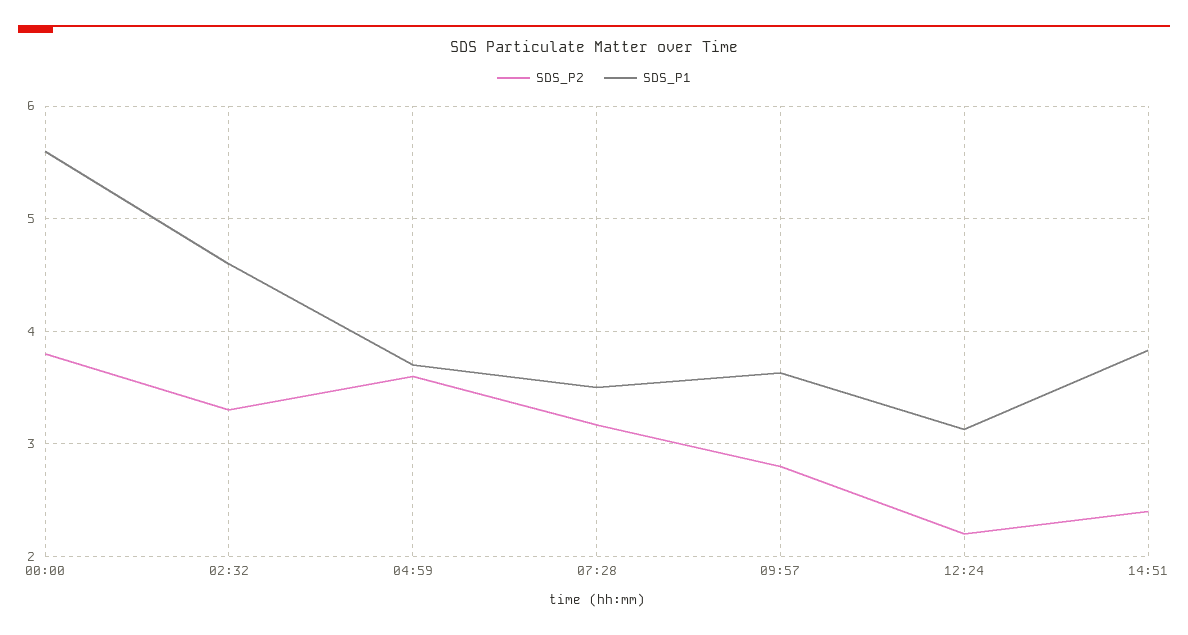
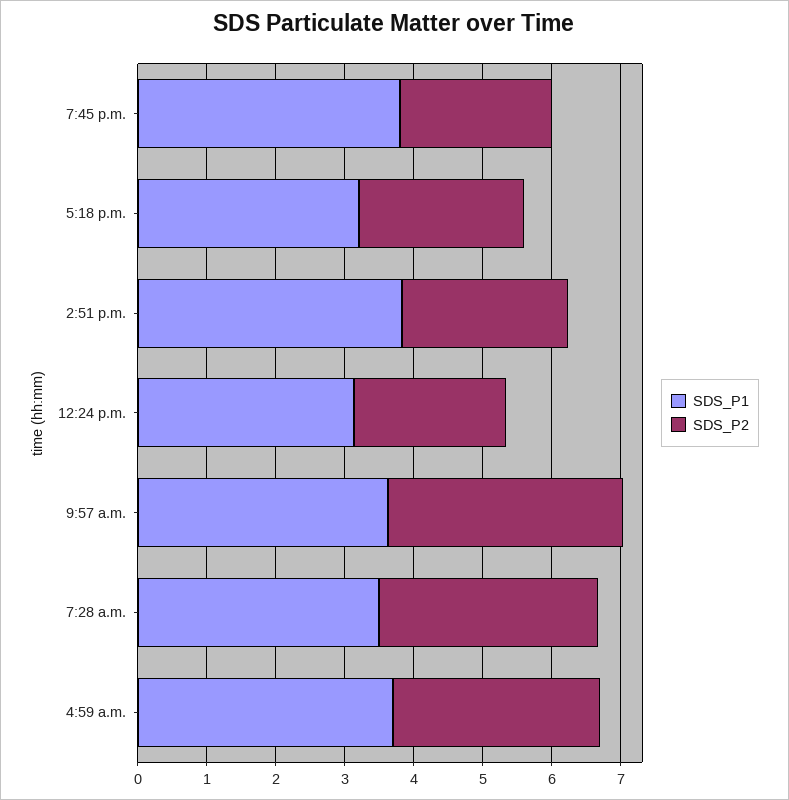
SDS_P2, 00:00: 3.8 -> none
SDS_P1, 00:00: 5.6 -> none
SDS_P2, 02:32: 3.3 -> none
SDS_P1, 02:32: 4.6 -> none
SDS_P2, 04:59: 3.6 -> 3
SDS_P2, 09:57: 2.8 -> 3.4
SDS_P1, 7:45 p.m.: none -> 3.8
SDS_P2, 7:45 p.m.: none -> 2.2
SDS_P1, 5:18 p.m.: none -> 3.2
SDS_P2, 5:18 p.m.: none -> 2.4

